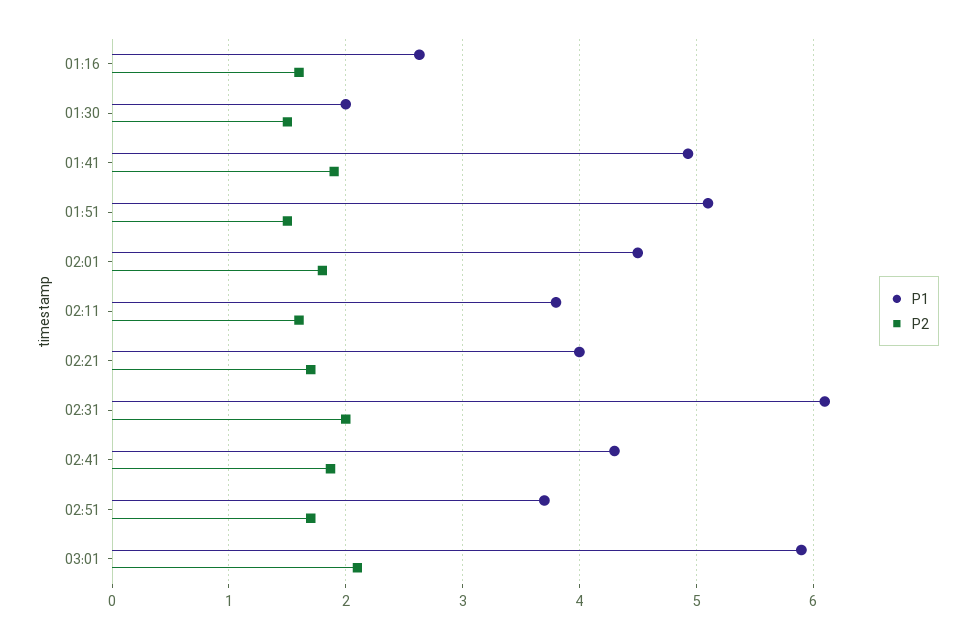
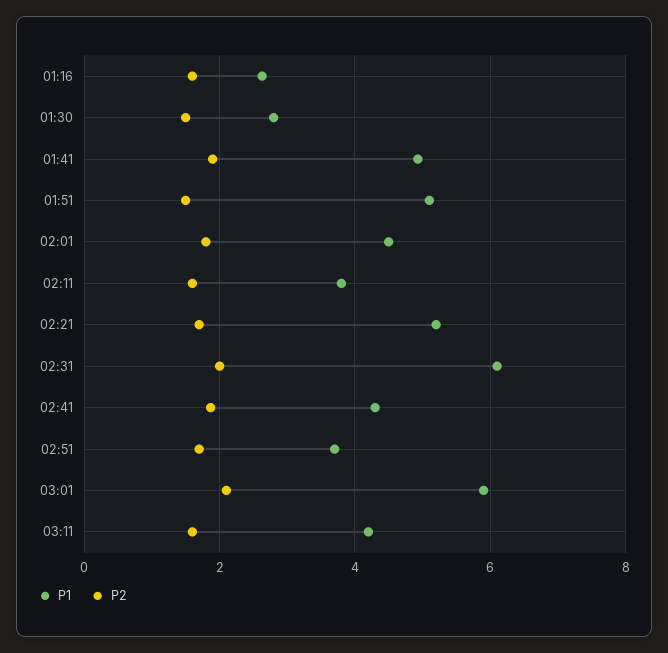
P1, 01:30: 2 -> 2.8
P1, 02:21: 4 -> 5.2
P1, 03:11: none -> 4.2
P2, 03:11: none -> 1.6

